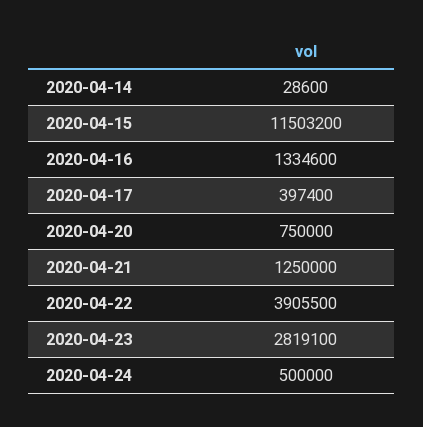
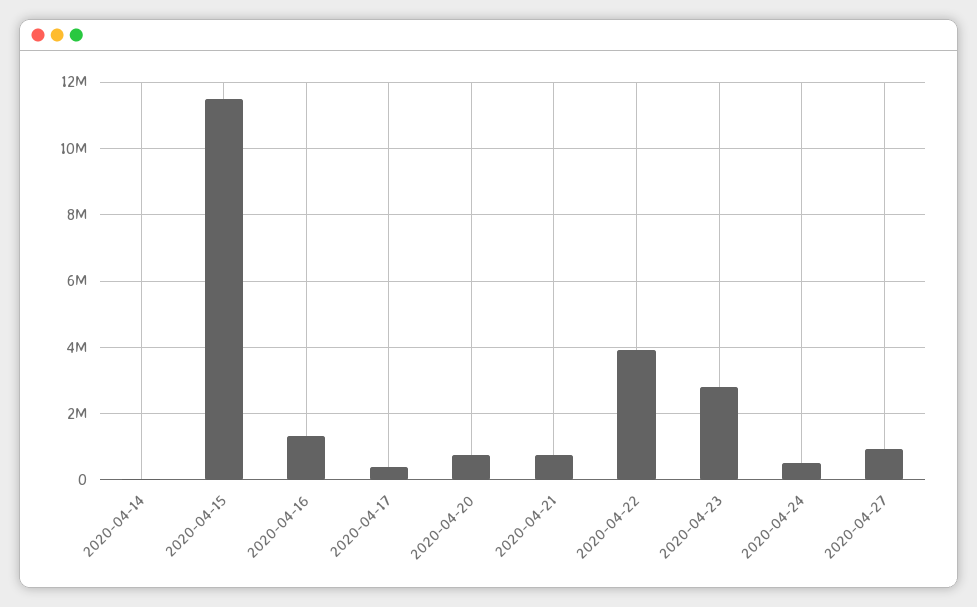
2020-04-21: 1250000 -> 800000
2020-04-27: none -> 1000000

